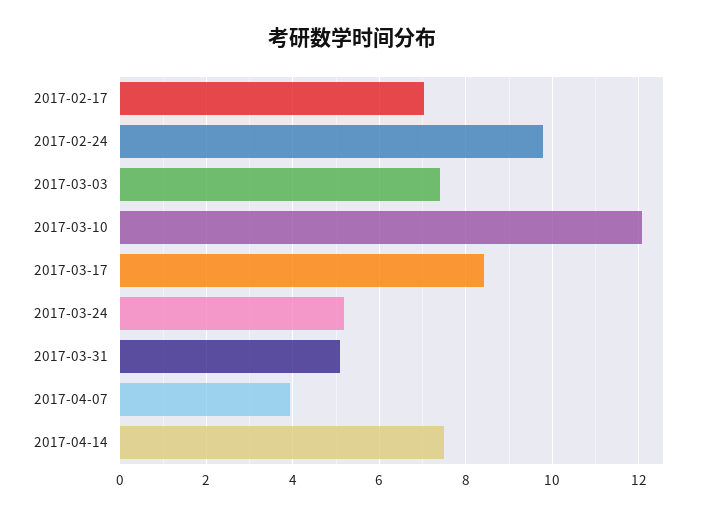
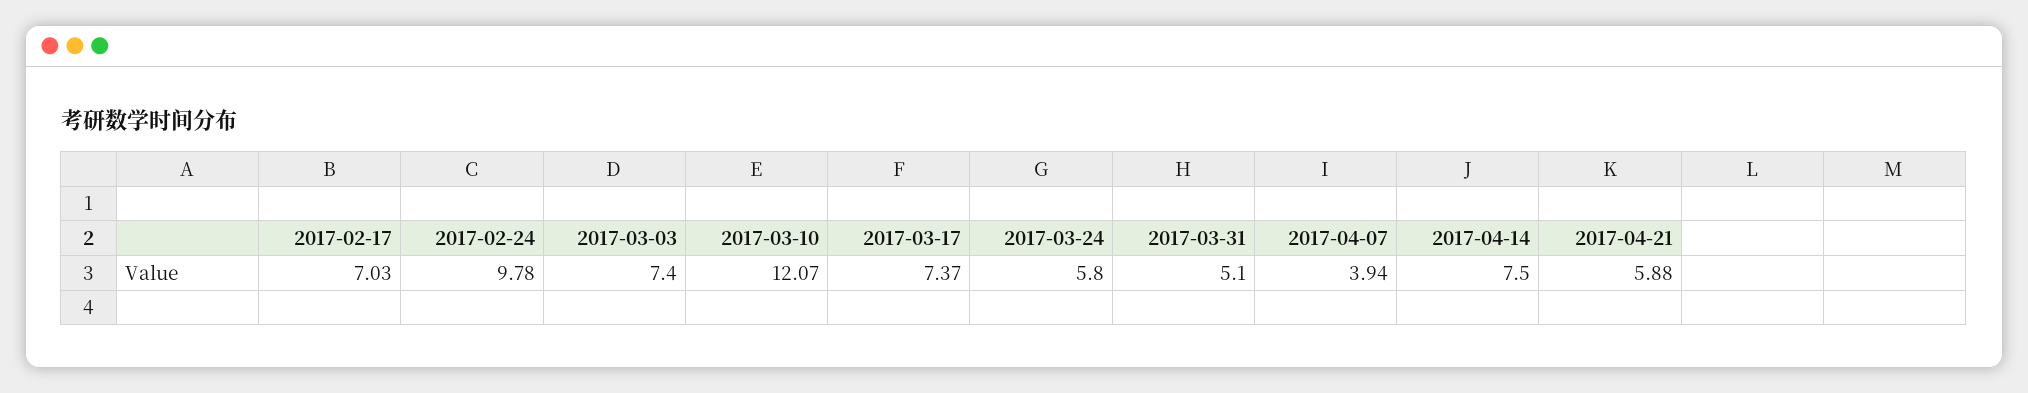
2017-03-17: 8.4 -> 7.37
2017-03-24: 5.2 -> 5.8
2017-04-21: none -> 5.88

